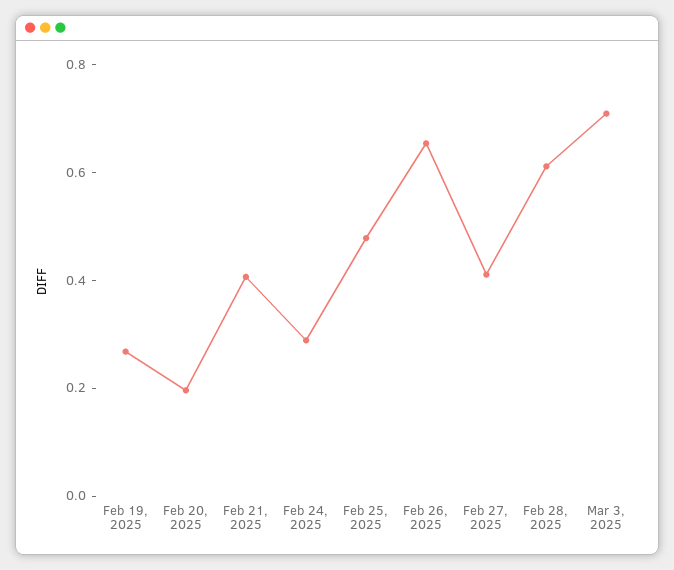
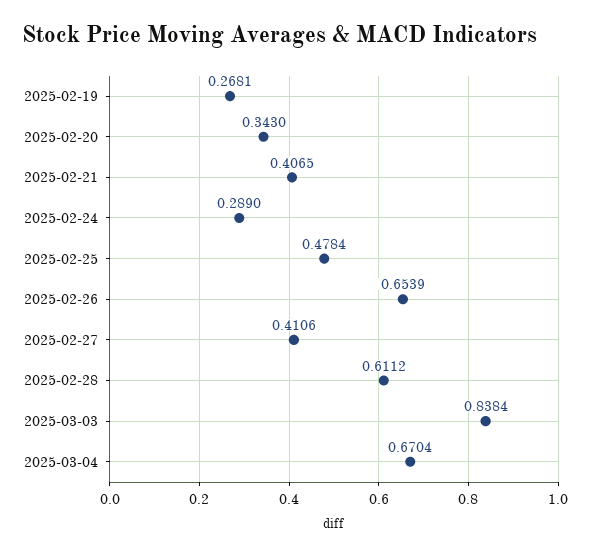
Feb 20, 2025: 0.2 -> 0.343
Mar 3, 2025: 0.7 -> 0.8384
2025-03-04: none -> 0.6704

